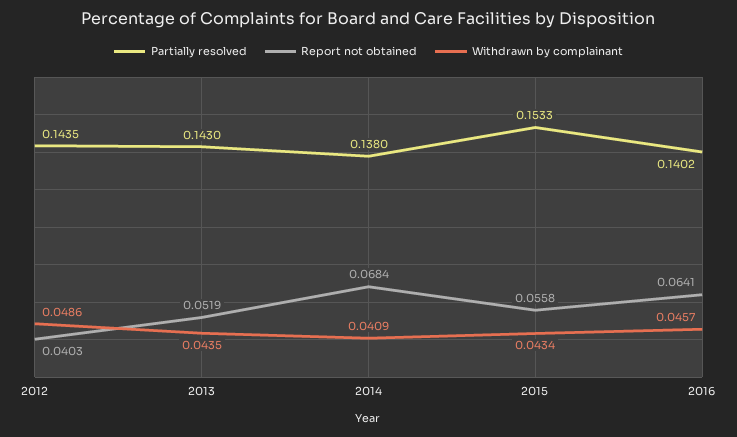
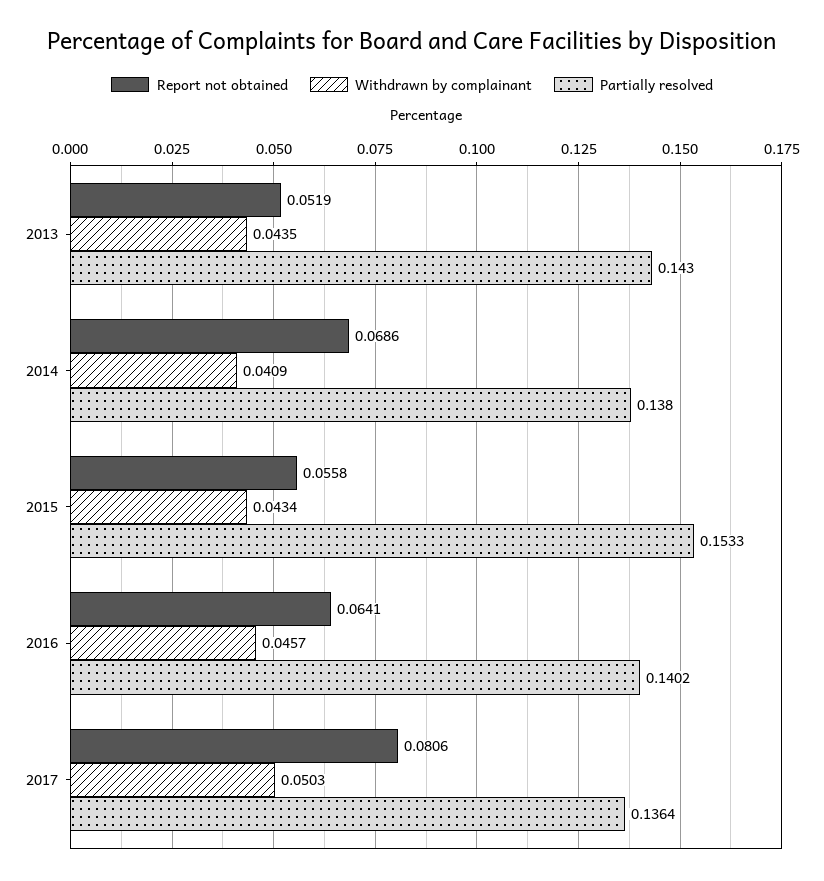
Partially resolved, 2012: 0.1435 -> none
Report not obtained, 2012: 0.0403 -> none
Withdrawn by complainant, 2012: 0.0486 -> none
Report not obtained, 2014: 0.0684 -> 0.0686
Report not obtained, 2017: none -> 0.0806
Withdrawn by complainant, 2017: none -> 0.0503
Partially resolved, 2017: none -> 0.1364

